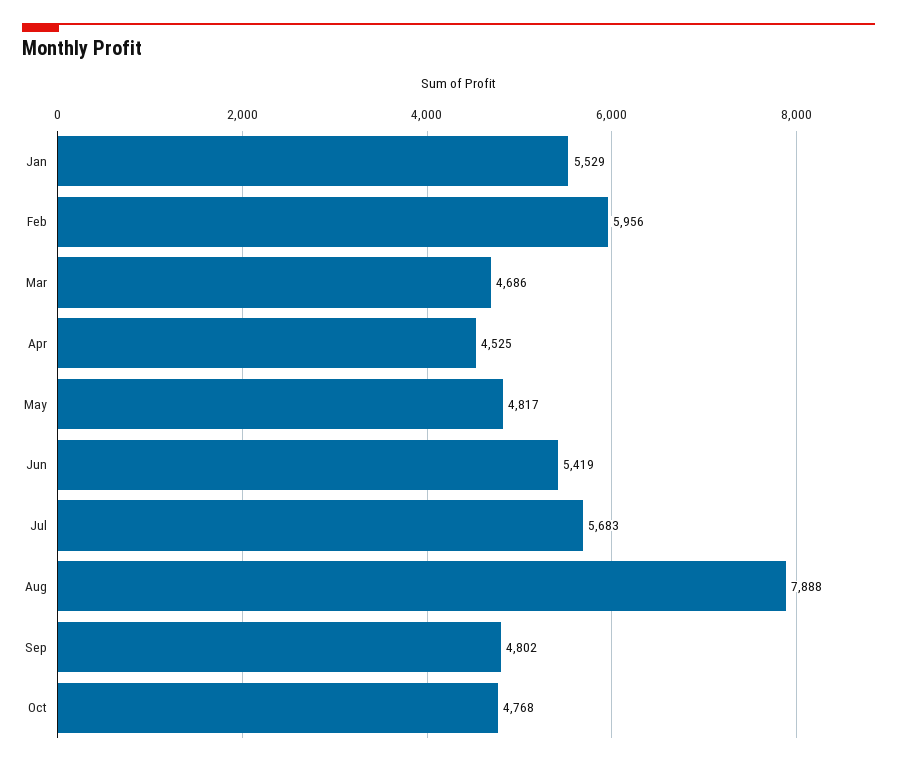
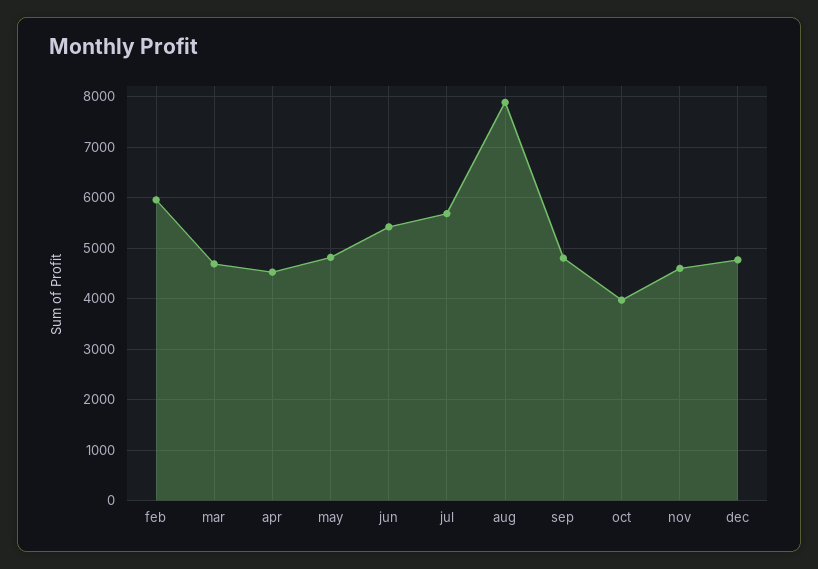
Jan: 5529 -> none
Oct: 4768 -> 4000
nov: none -> 4600
dec: none -> 4800

